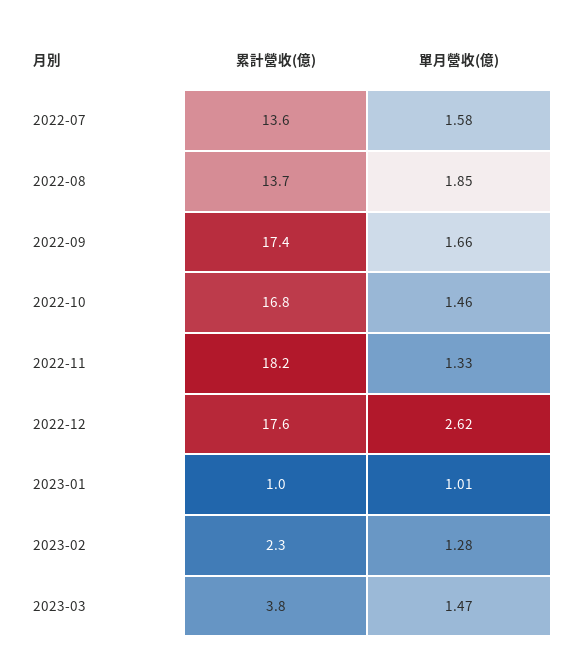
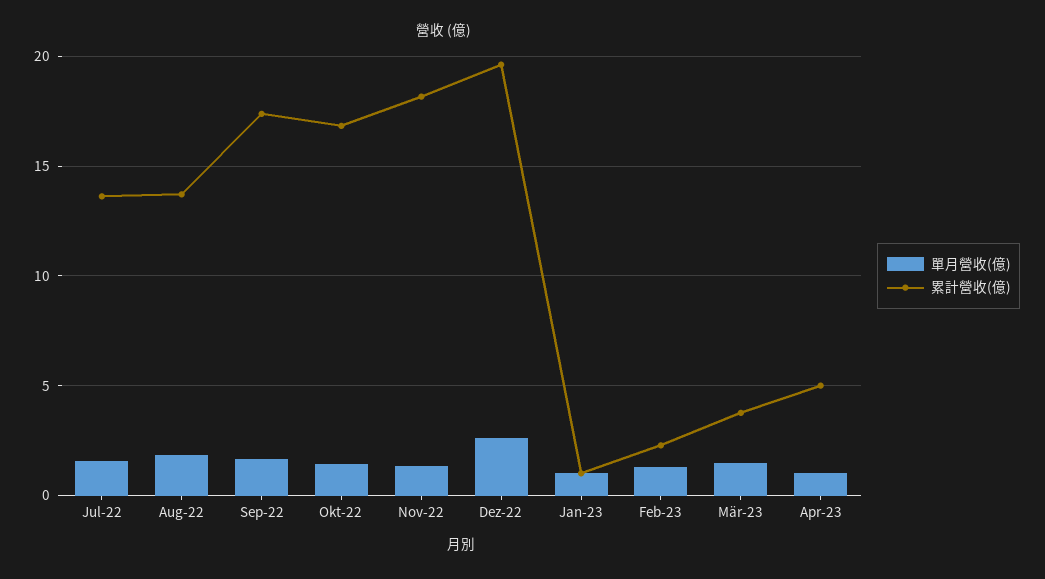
累計營收(億), 2022-12: 17.6 -> 19.5
單月營收(億), Apr-23: none -> 1
累計營收(億), Apr-23: none -> 5

